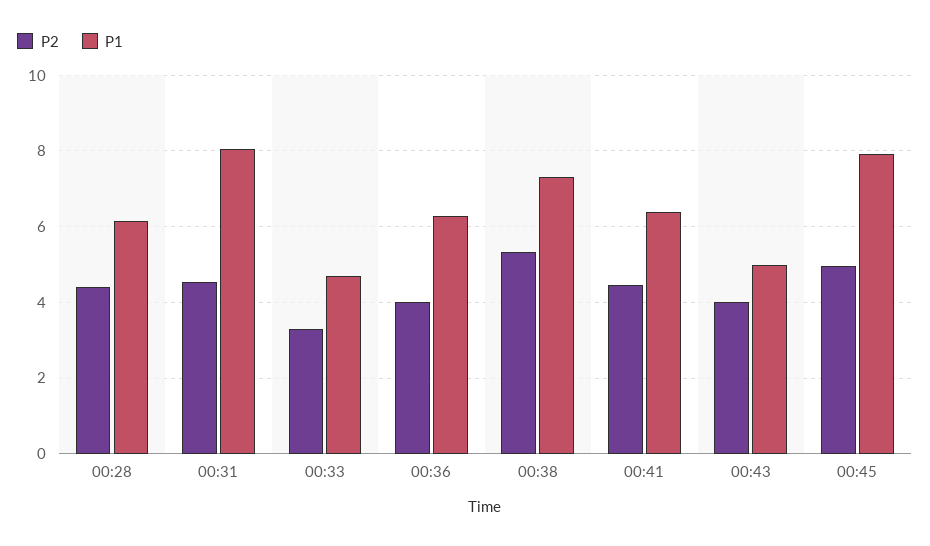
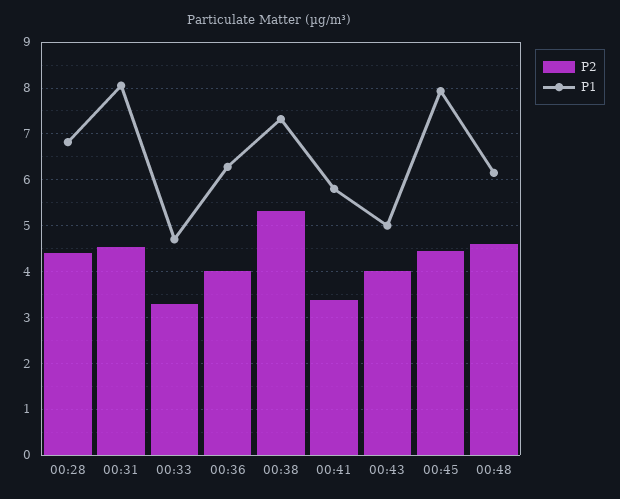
P1, 00:28: 6.2 -> 6.8
P2, 00:41: 4.4 -> 3.4
P1, 00:41: 6.4 -> 5.8
P2, 00:45: 5 -> 4.4
P2, 00:48: none -> 4.6
P1, 00:48: none -> 6.2

